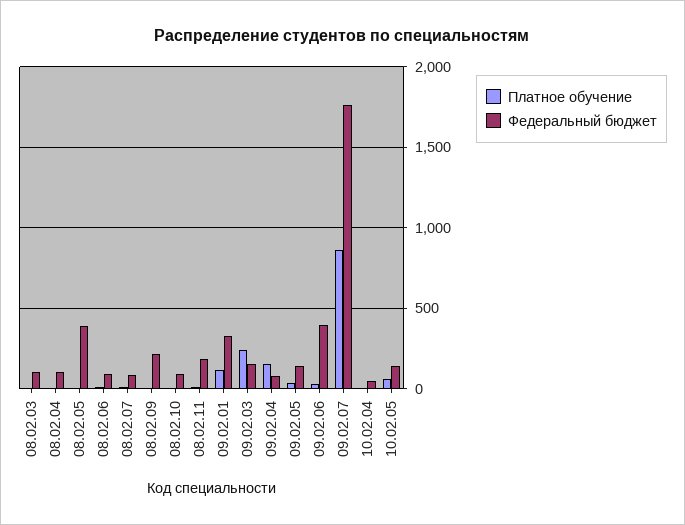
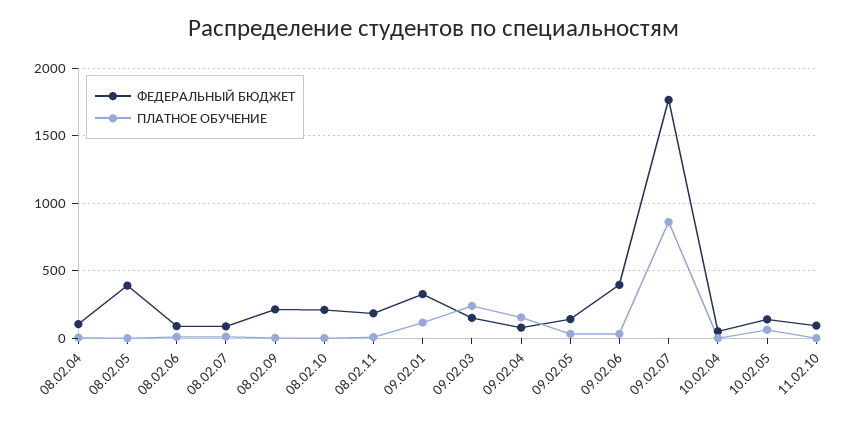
Платное обучение, 08.02.03: 0 -> none
Федеральный бюджет, 08.02.03: 100 -> none
Федеральный бюджет, 08.02.10: 100 -> 200
Федеральный бюджет, 11.02.10: none -> 100
Платное обучение, 11.02.10: none -> 0

